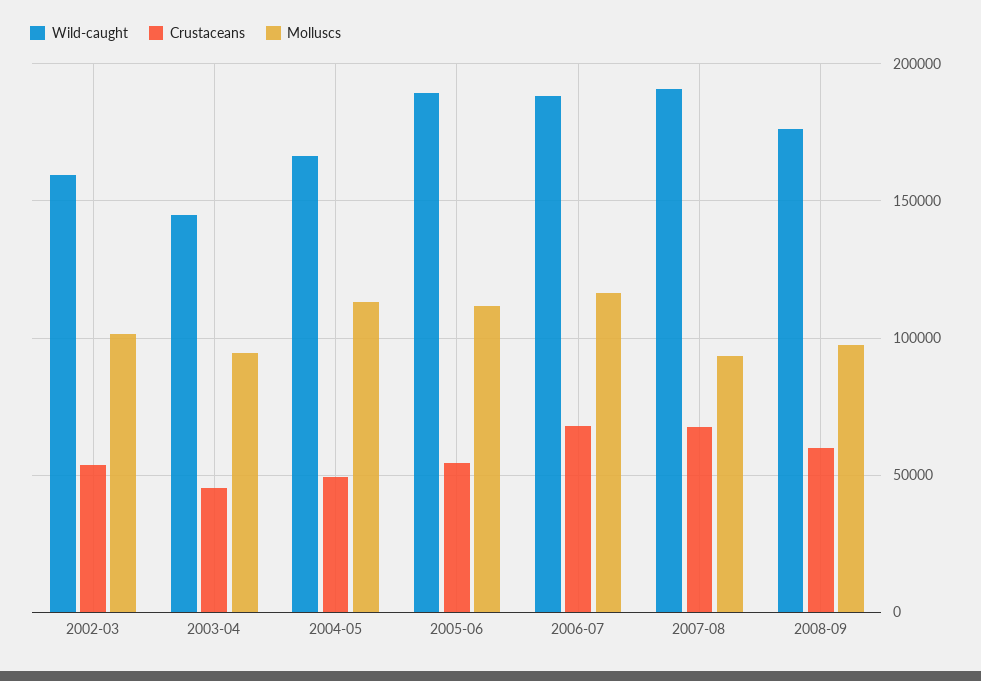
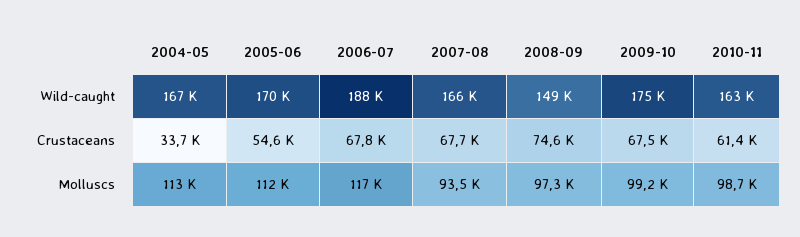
Wild-caught, 2002-03: 160000 -> none
Crustaceans, 2002-03: 55000 -> none
Molluscs, 2002-03: 100000 -> none
Wild-caught, 2003-04: 145000 -> none
Crustaceans, 2003-04: 45000 -> none
Molluscs, 2003-04: 95000 -> none
Crustaceans, 2004-05: 50000 -> 33700
Wild-caught, 2005-06: 190000 -> 170000
Wild-caught, 2007-08: 190000 -> 166000
Wild-caught, 2008-09: 175000 -> 149000
Crustaceans, 2008-09: 60000 -> 74600
Wild-caught, 2009-10: none -> 175000
Wild-caught, 2010-11: none -> 163000
Crustaceans, 2009-10: none -> 67500
Crustaceans, 2010-11: none -> 61400
Molluscs, 2009-10: none -> 99200
Molluscs, 2010-11: none -> 98700

